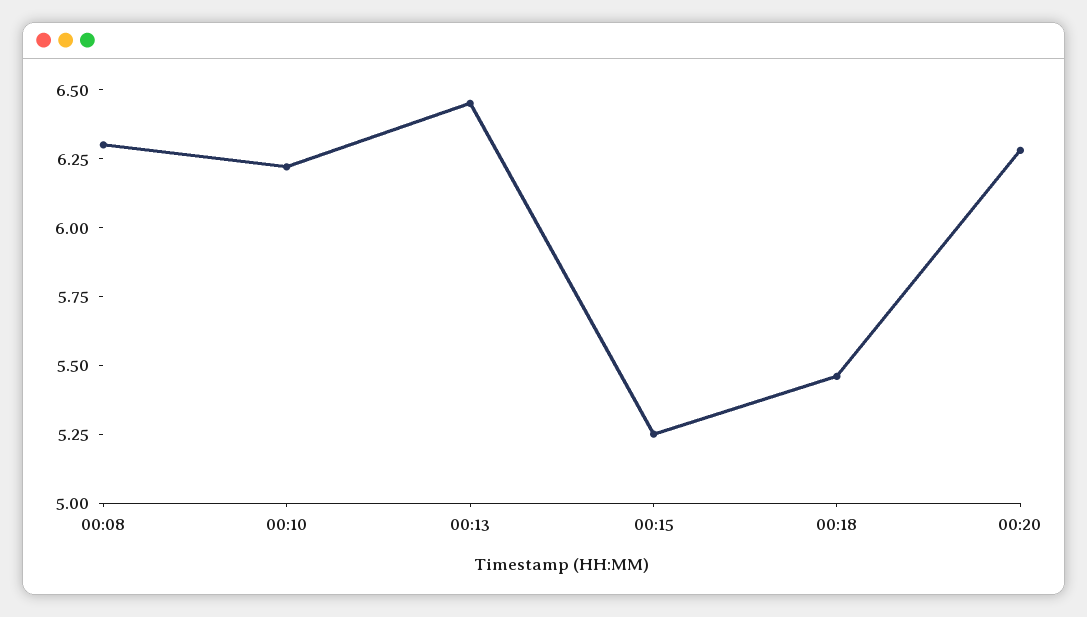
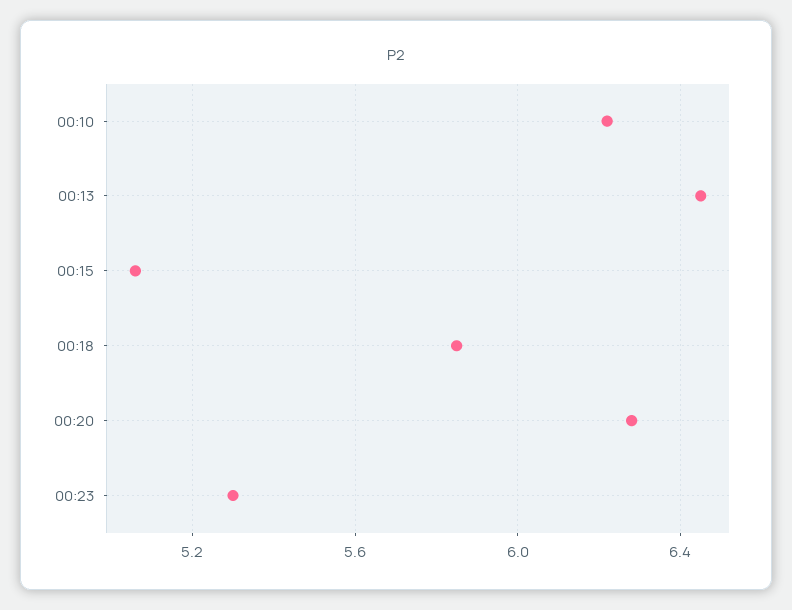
00:08: 6.3 -> none
00:15: 5.25 -> 5.05
00:18: 5.45 -> 5.85
00:23: none -> 5.3

